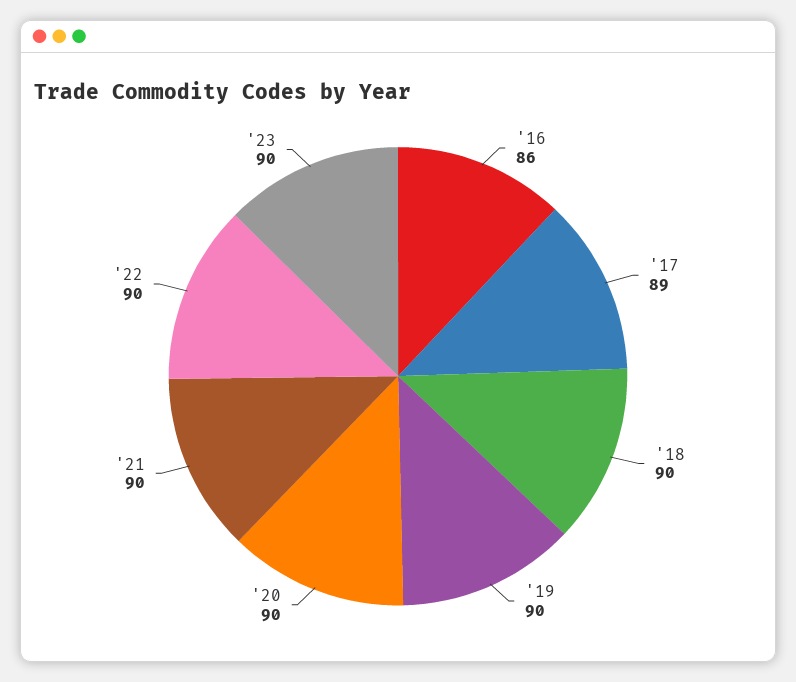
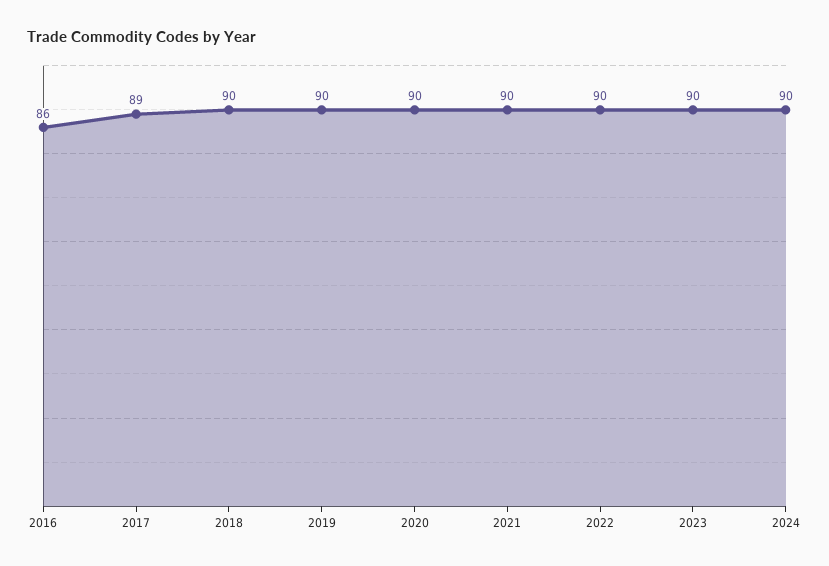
2024: none -> 90

